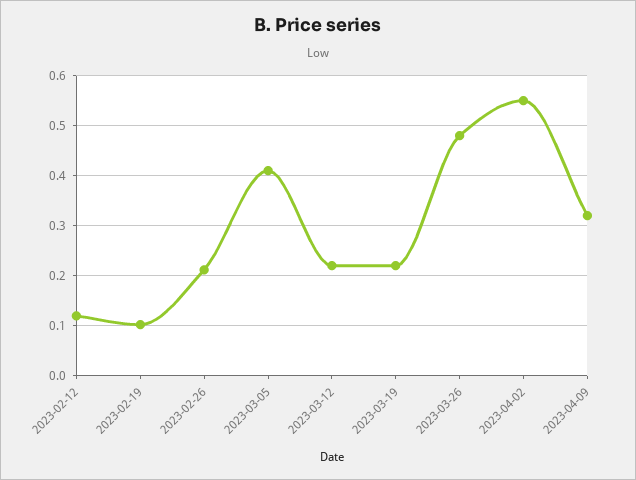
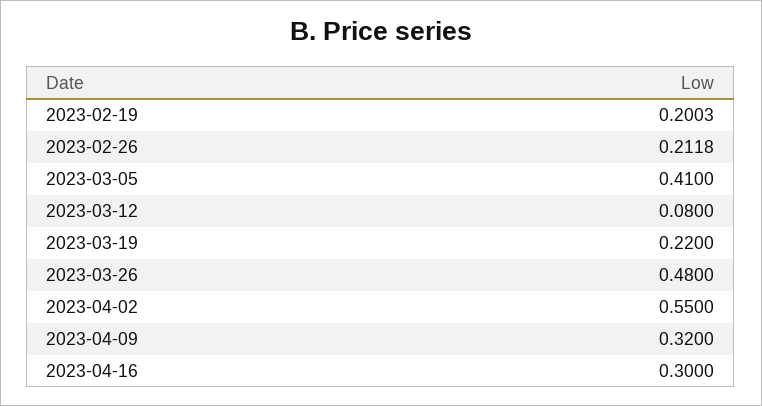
2023-02-12: 0.12 -> none
2023-02-19: 0.1 -> 0.2003
2023-03-12: 0.22 -> 0.08
2023-04-16: none -> 0.3

